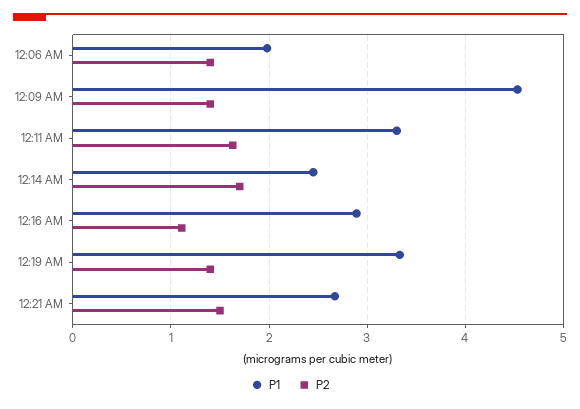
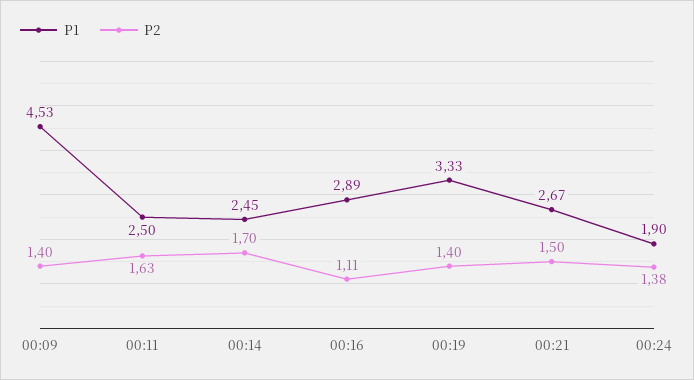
P1, 12:06 AM: 2 -> none
P2, 12:06 AM: 1.4 -> none
P1, 12:11 AM: 3.3 -> 2.5
P1, 00:24: none -> 1.9
P2, 00:24: none -> 1.38

